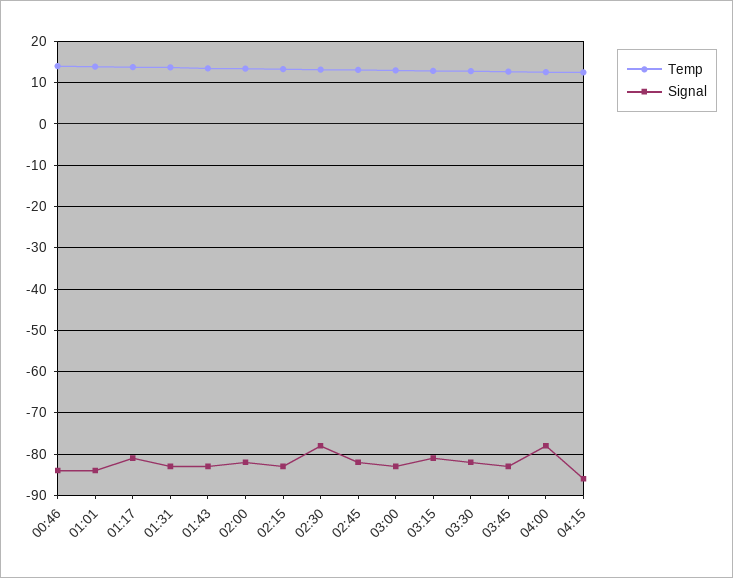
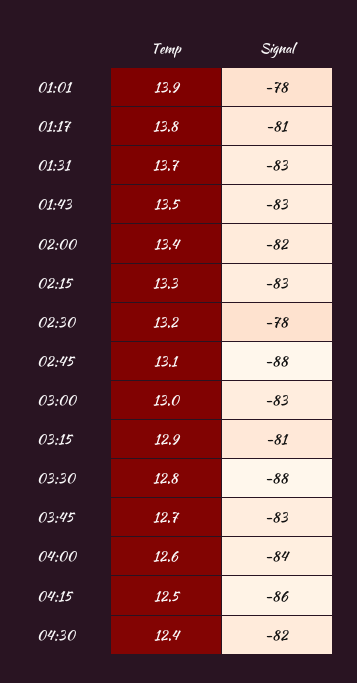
Temp, 00:46: 14 -> none
Signal, 00:46: -84 -> none
Signal, 01:01: -84 -> -78
Signal, 02:45: -82 -> -88
Signal, 03:30: -82 -> -88
Signal, 04:00: -78 -> -84
Temp, 04:30: none -> 12.4
Signal, 04:30: none -> -82

